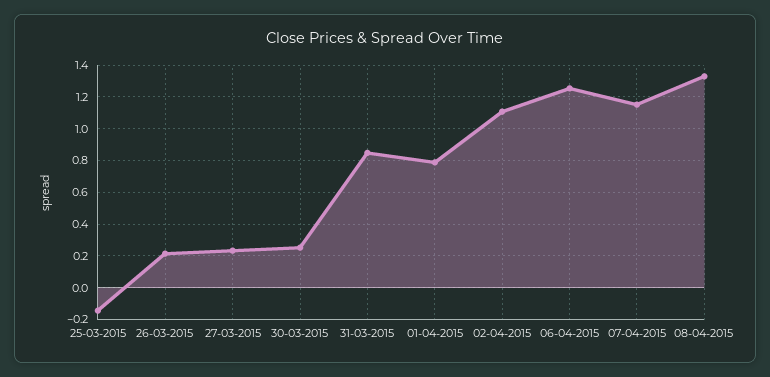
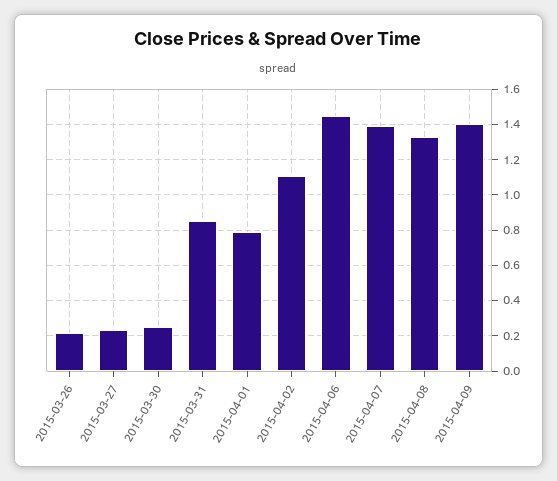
25-03-2015: -0.15 -> none
06-04-2015: 1.25 -> 1.45
07-04-2015: 1.15 -> 1.4
2015-04-09: none -> 1.4

